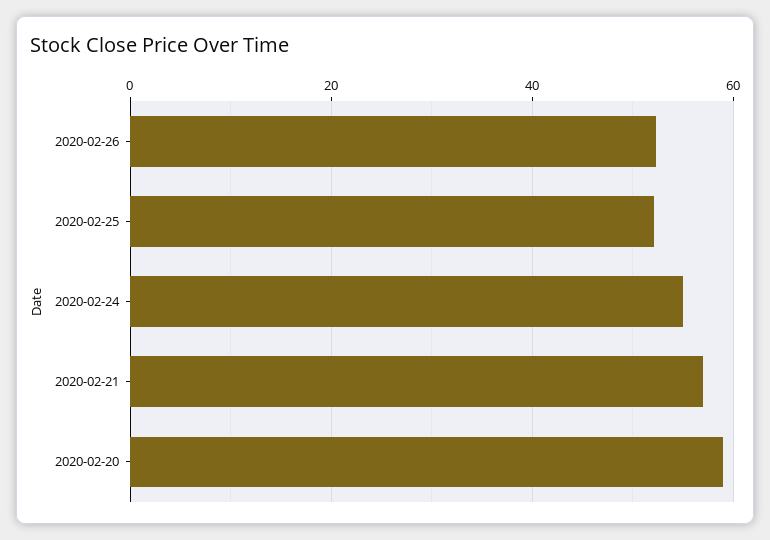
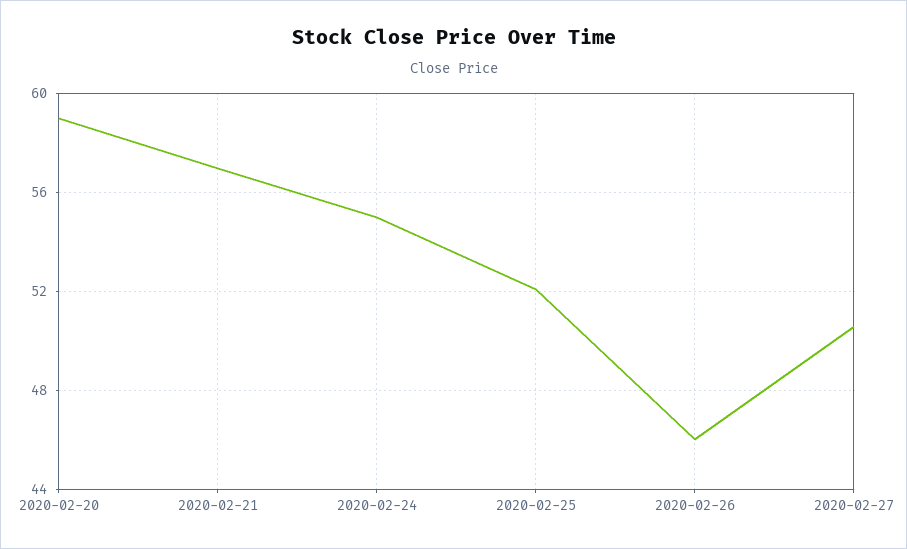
2020-02-26: 52 -> 46
2020-02-27: none -> 50.5

